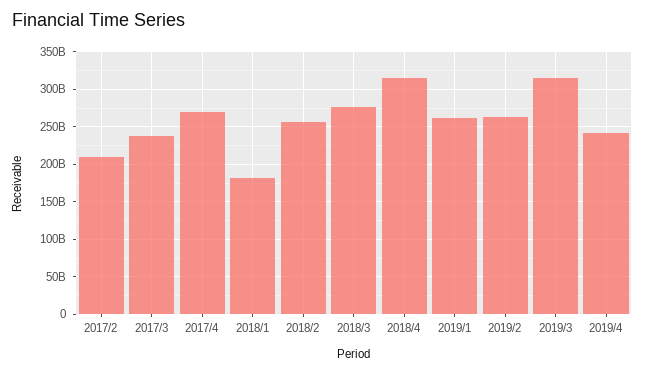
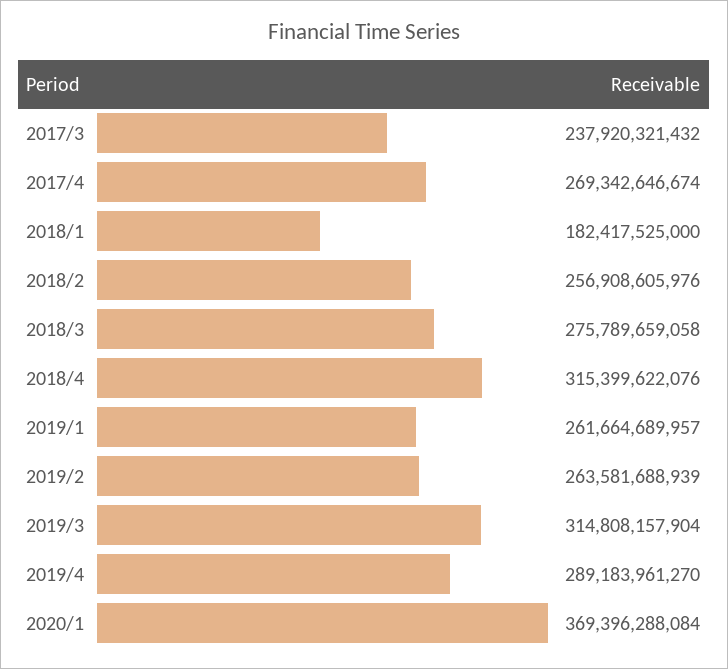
2017/2: 210000000000 -> none
2019/4: 240000000000 -> 289183961270
2020/1: none -> 369396288084

